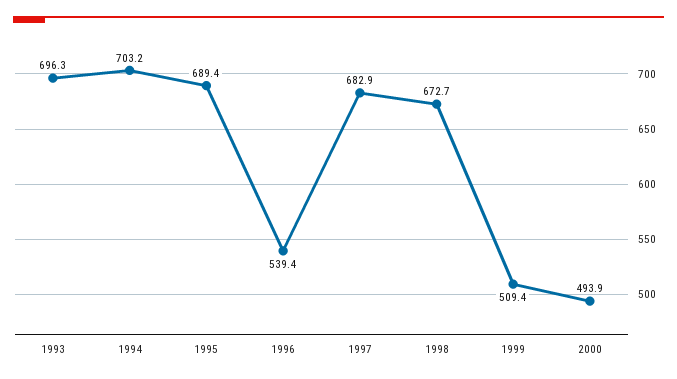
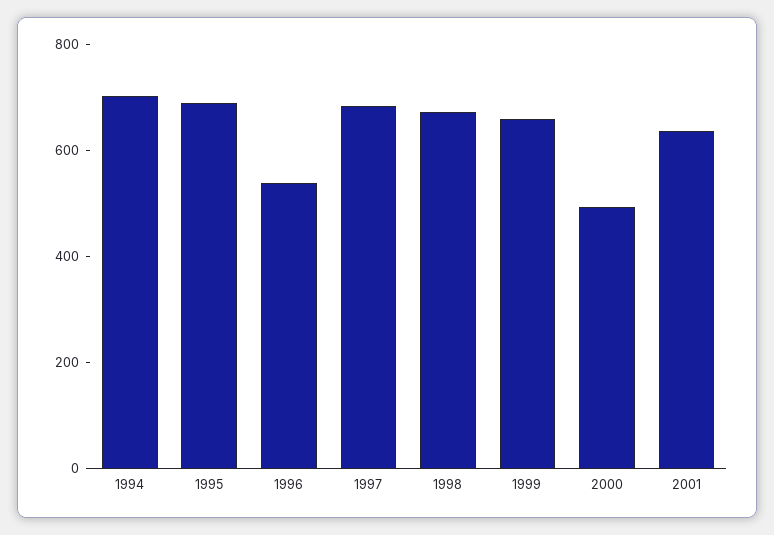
1993: 696.3 -> none
1999: 509.4 -> 650
2001: none -> 650

